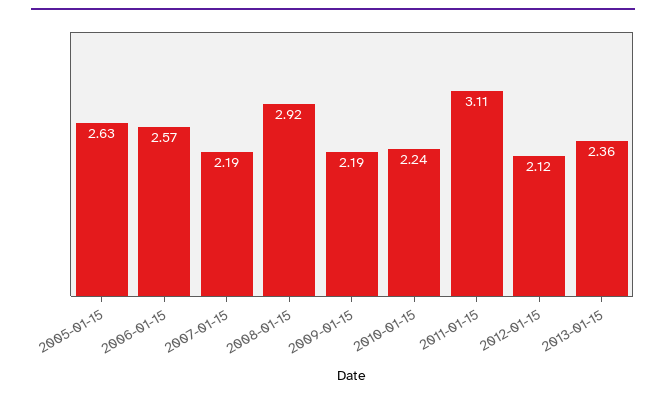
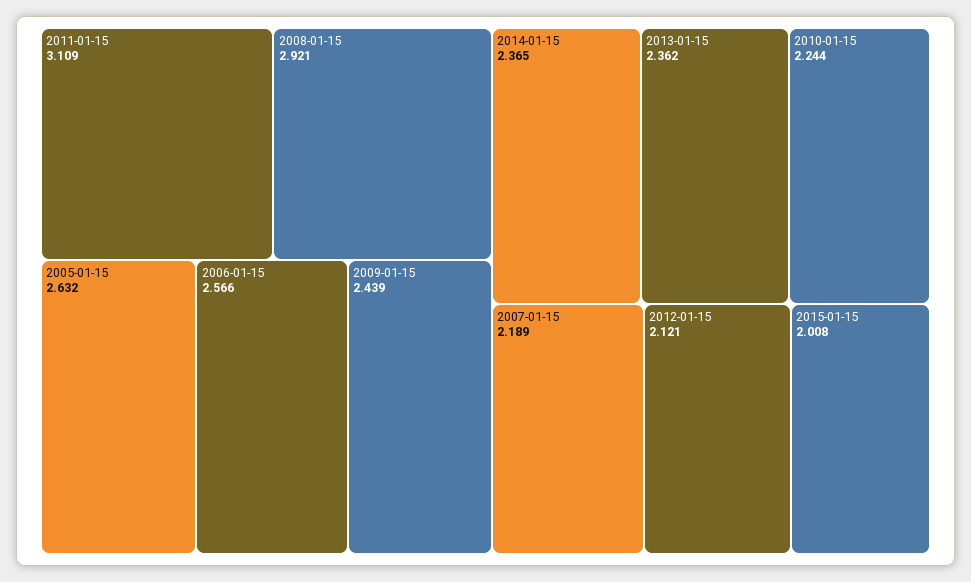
2009-01-15: 2.19 -> 2.439
2014-01-15: none -> 2.365
2015-01-15: none -> 2.008

